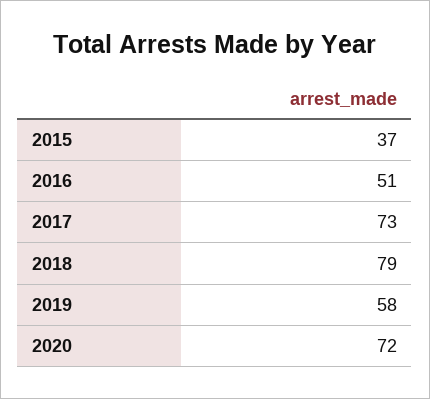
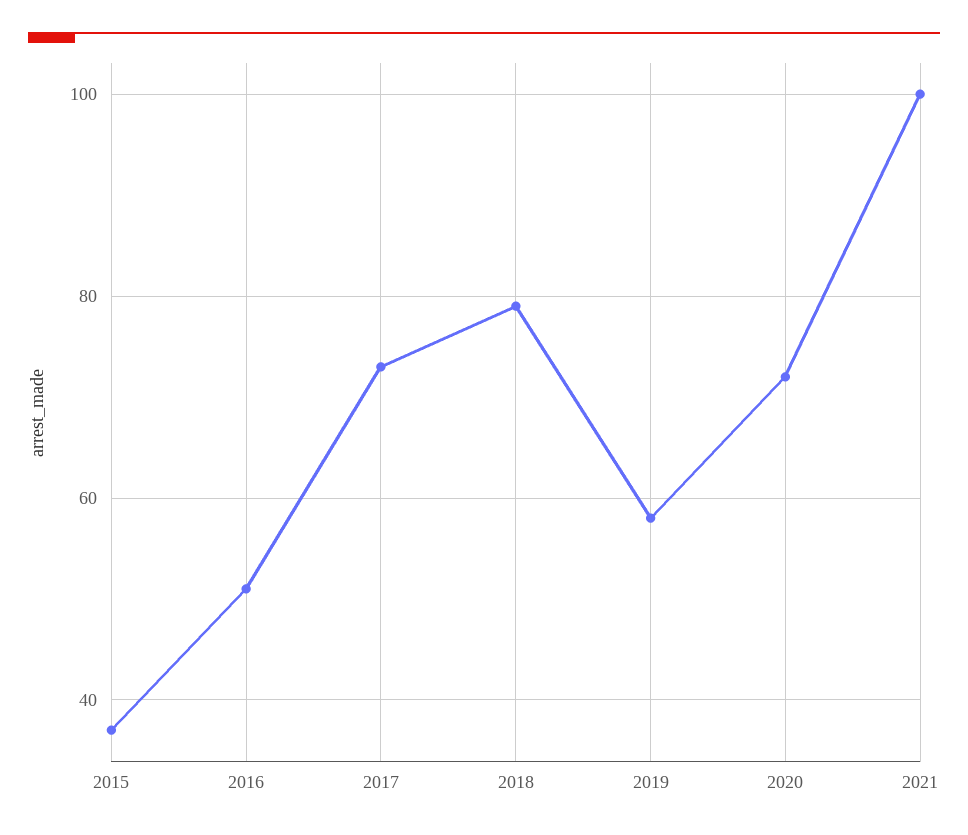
2021: none -> 100

